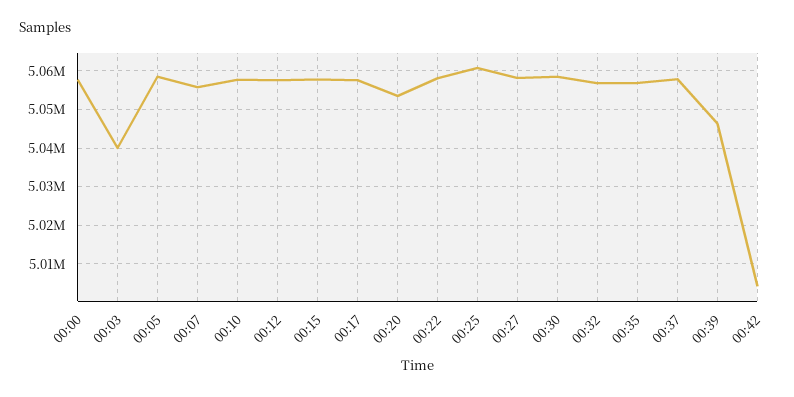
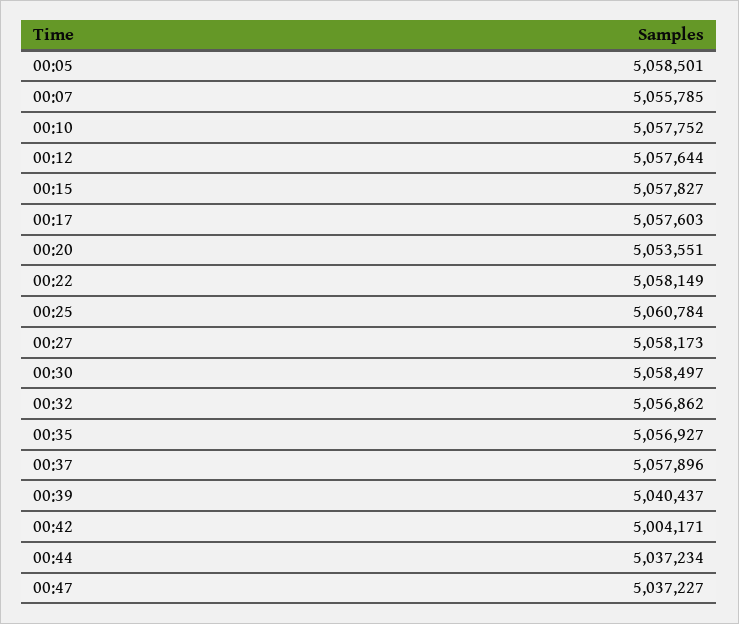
00:00: 5058000 -> none
00:03: 5040000 -> none
00:39: 5046000 -> 5040437
00:44: none -> 5037234
00:47: none -> 5037227

